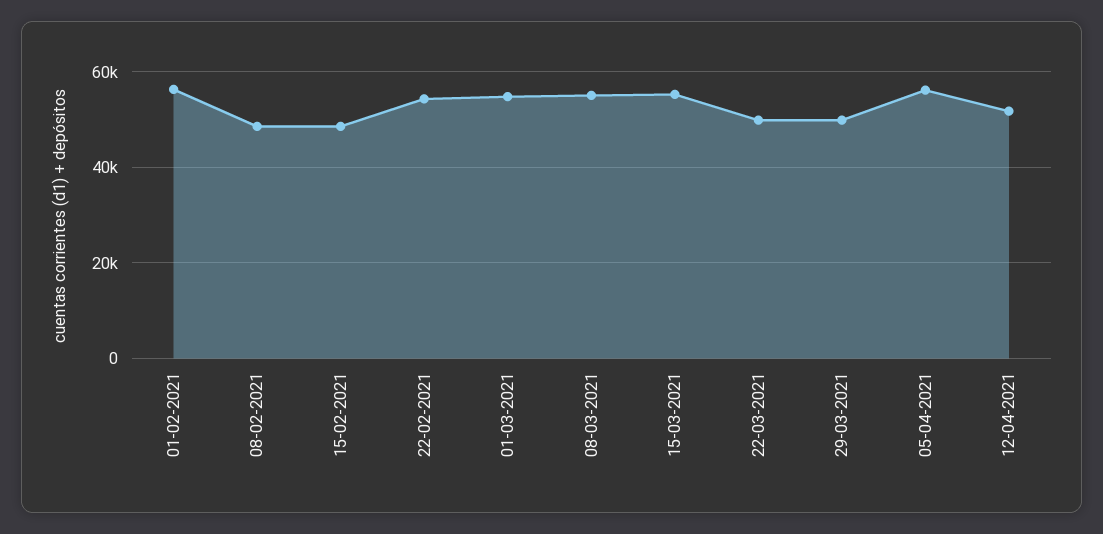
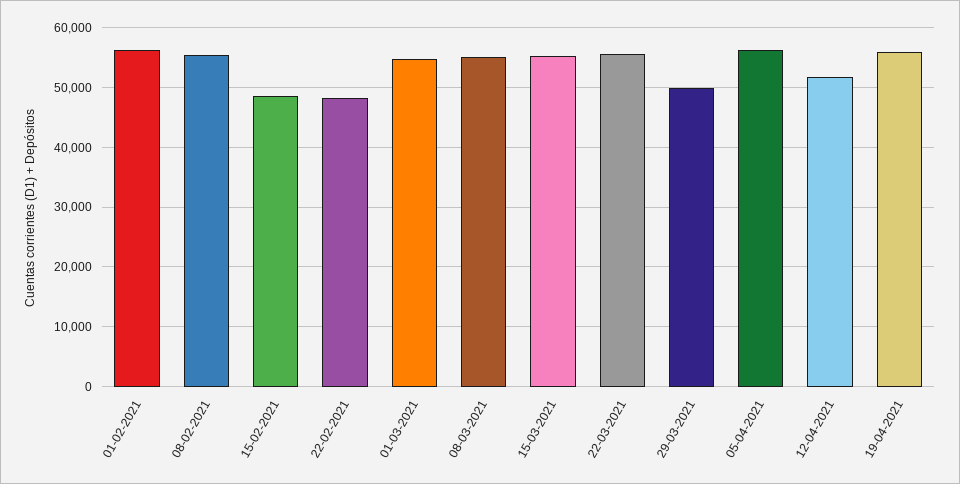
08-02-2021: 48000 -> 56000
22-02-2021: 54000 -> 48000
22-03-2021: 50000 -> 56000
19-04-2021: none -> 56000

